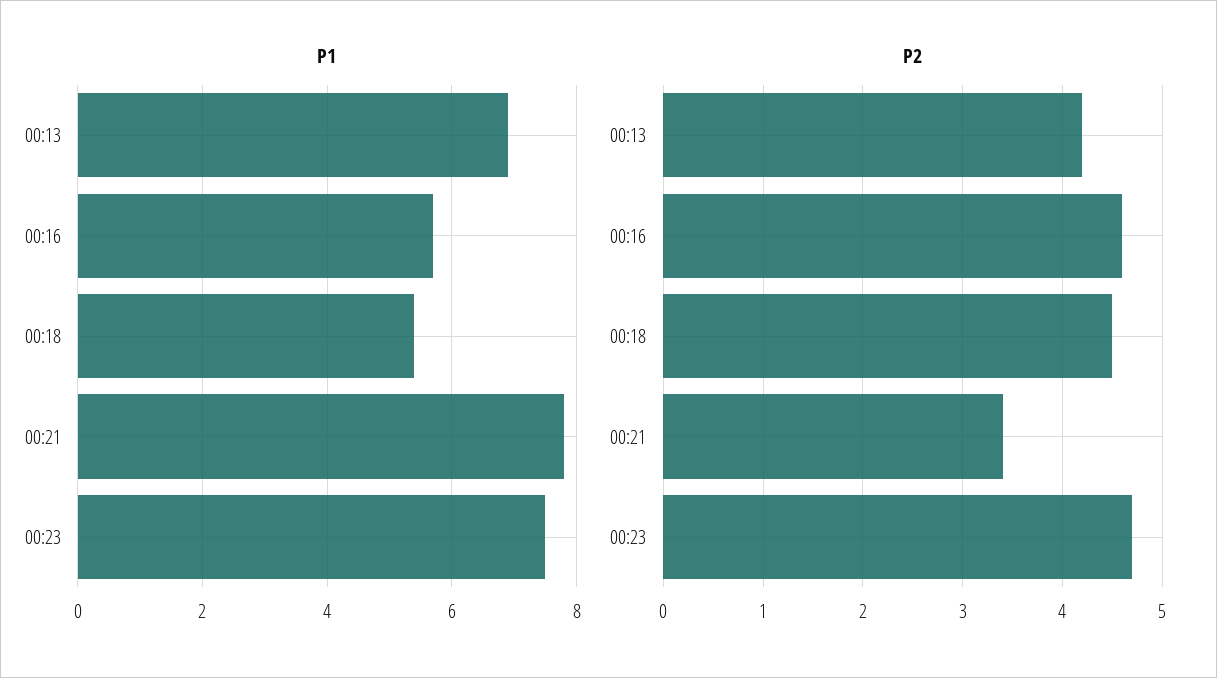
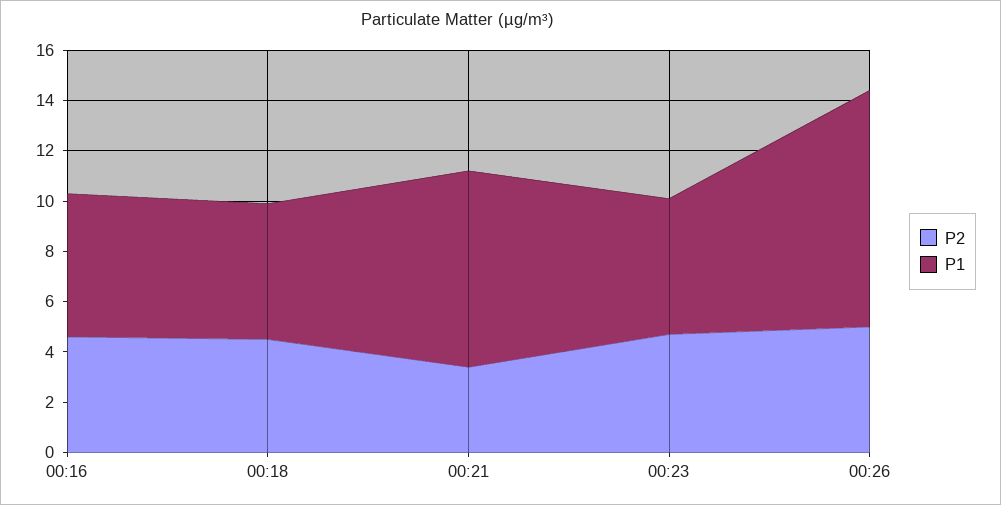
P1, 00:13: 7 -> none
P1, 00:23: 7.5 -> 5.5
P2, 00:13: 4.2 -> none
P2, 00:26: none -> 5
P1, 00:26: none -> 9.5

